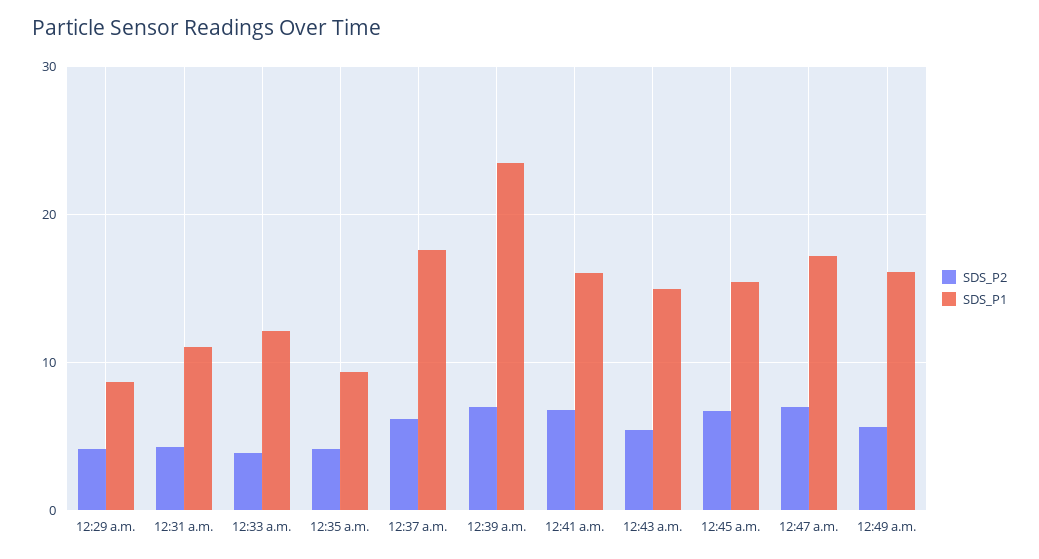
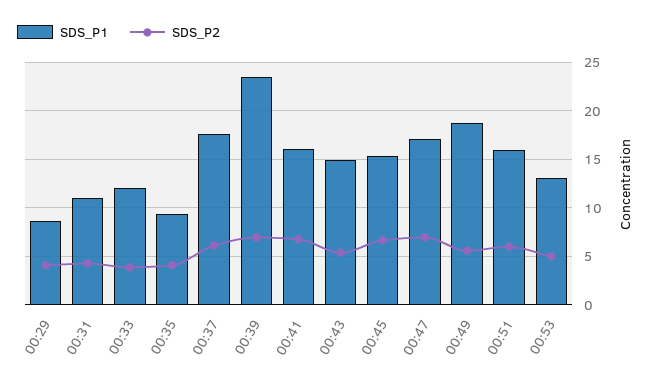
SDS_P1, 12:49 a.m.: 16 -> 19
SDS_P1, 00:51: none -> 16
SDS_P2, 00:51: none -> 6
SDS_P1, 00:53: none -> 13
SDS_P2, 00:53: none -> 5

